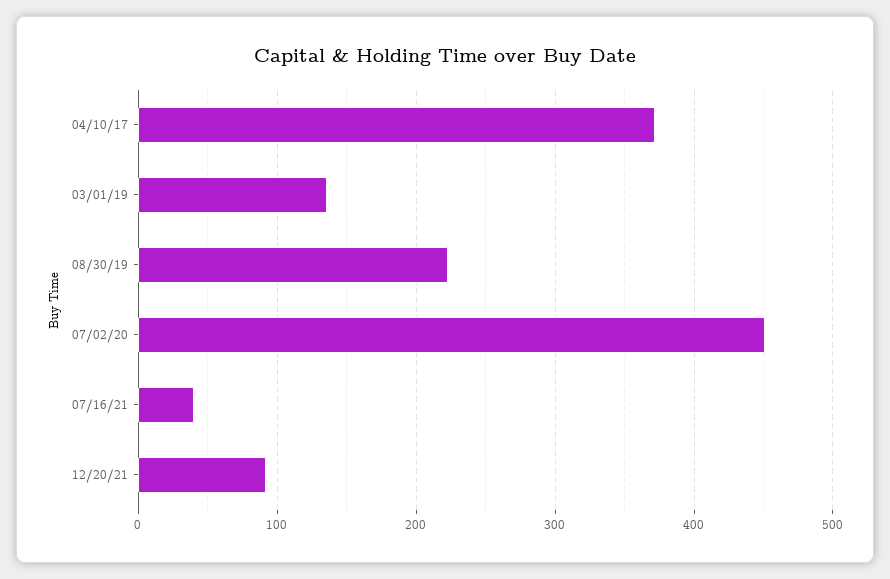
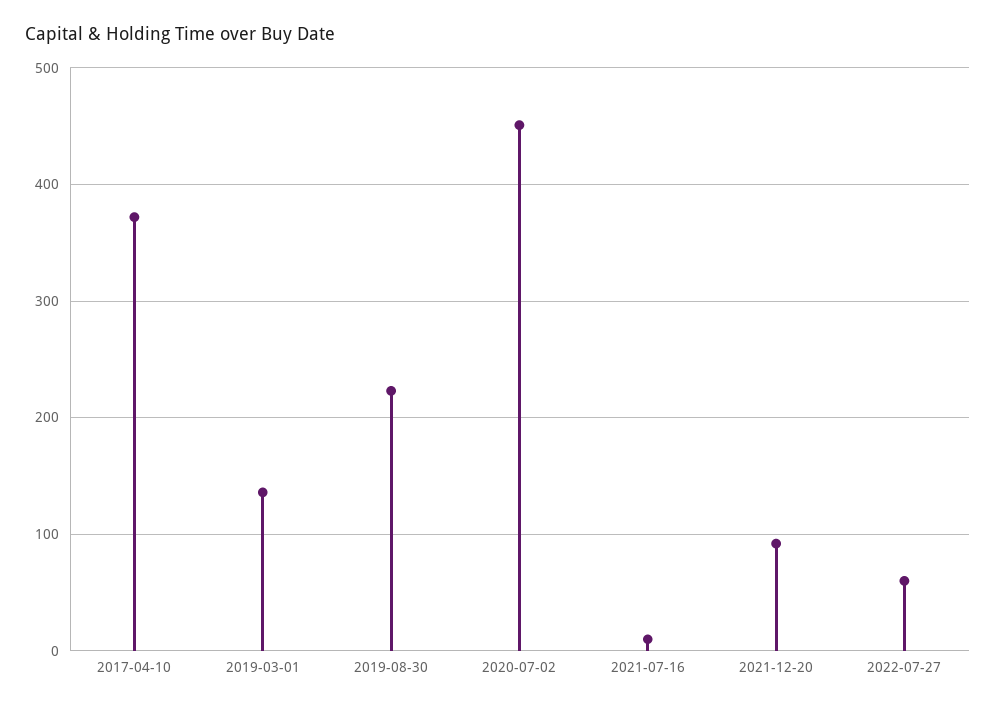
07/16/21: 40 -> 10
2022-07-27: none -> 60

